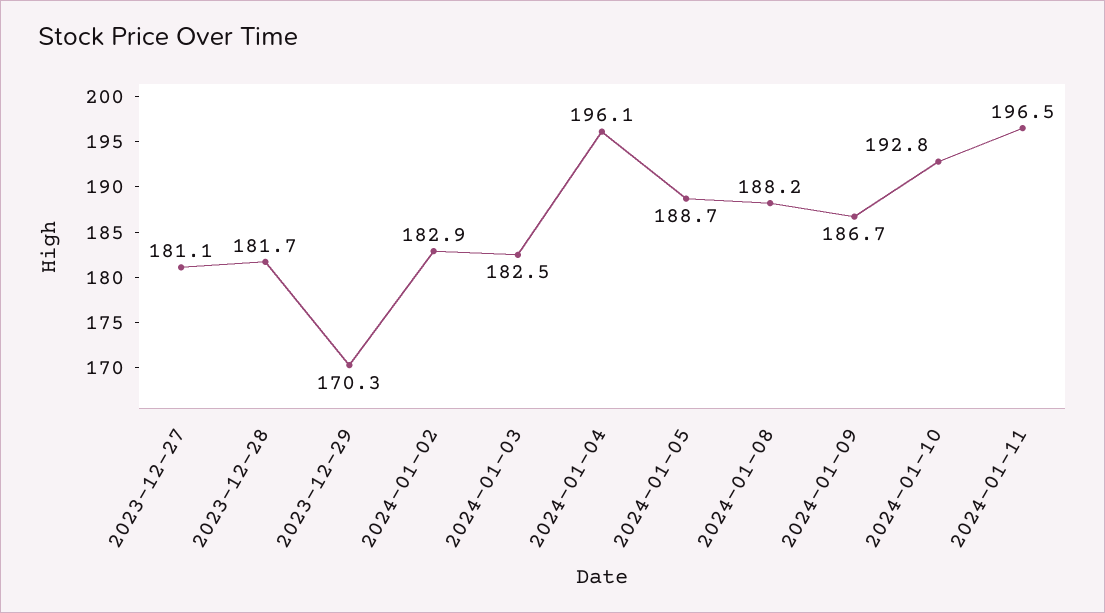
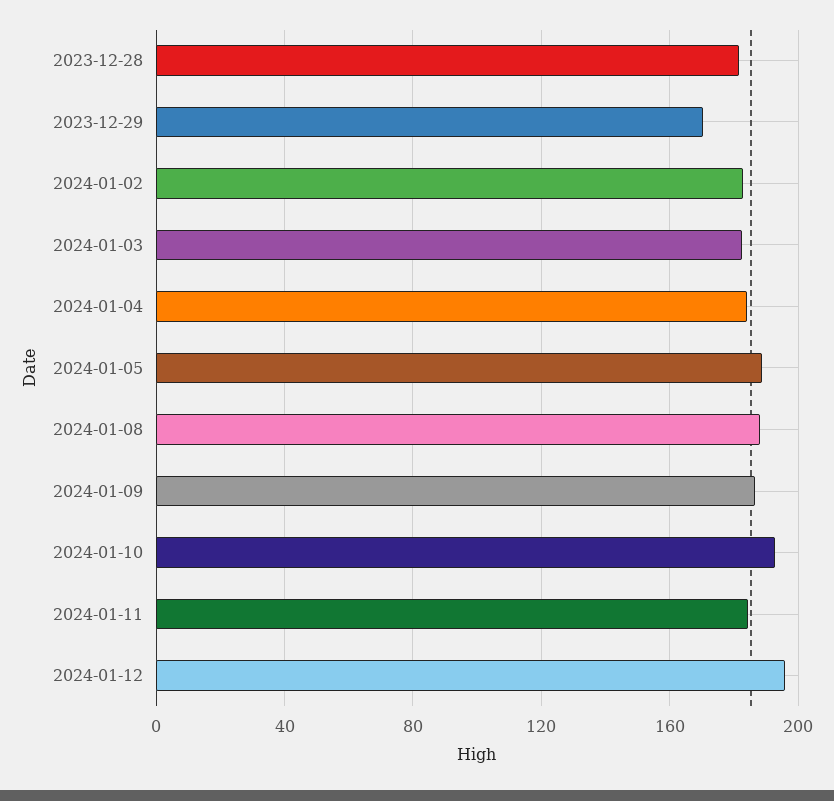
2023-12-27: 181.1 -> none
2024-01-04: 196.1 -> 185
2024-01-11: 196.5 -> 185
2024-01-12: none -> 195

